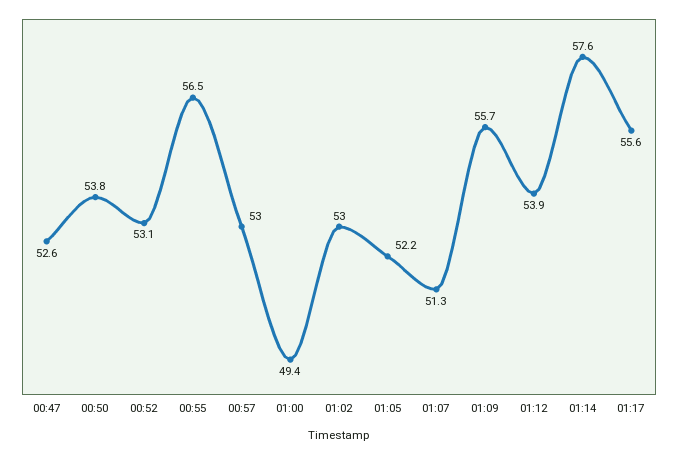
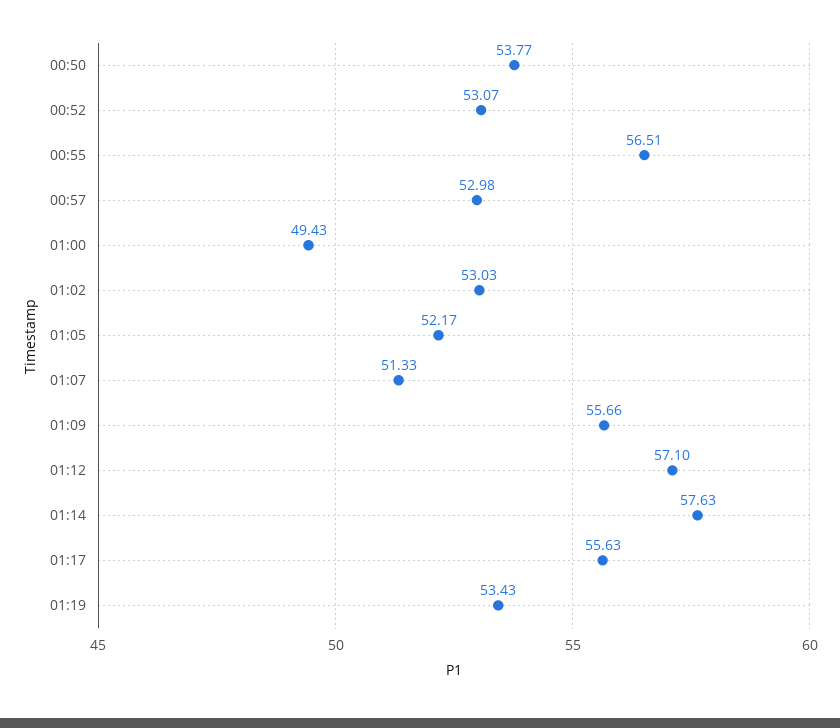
00:47: 52.6 -> none
01:12: 53.9 -> 57.1
01:19: none -> 53.43

